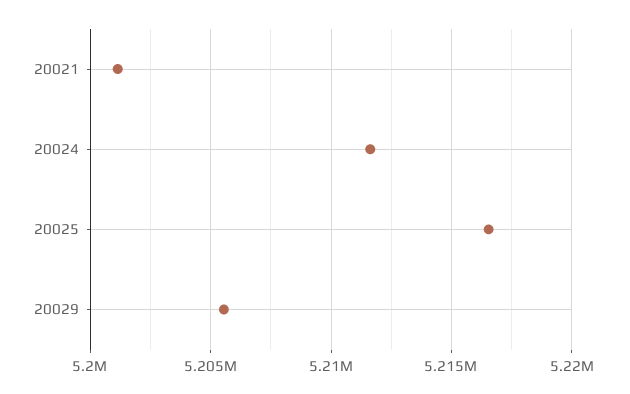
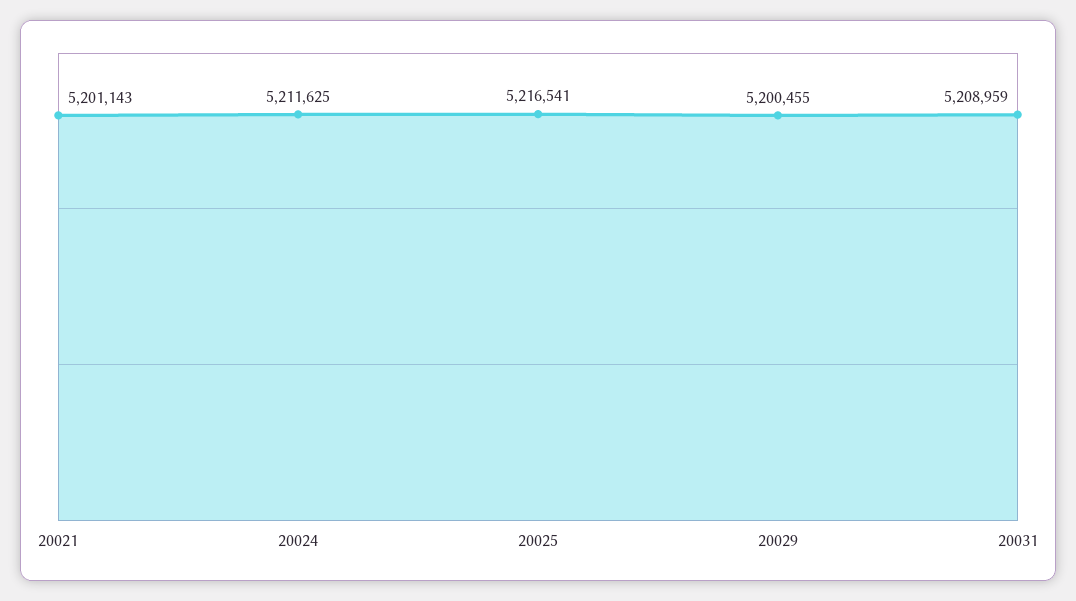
20029: 5205500 -> 5200455
20031: none -> 5208959

